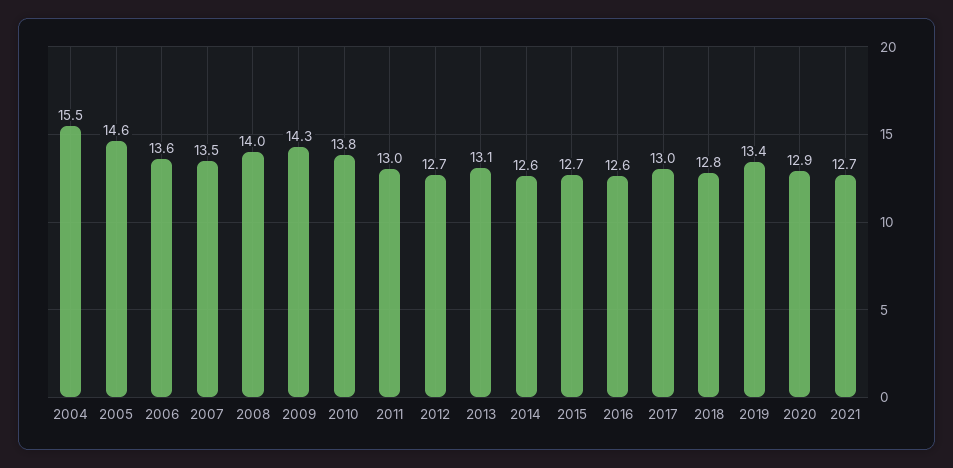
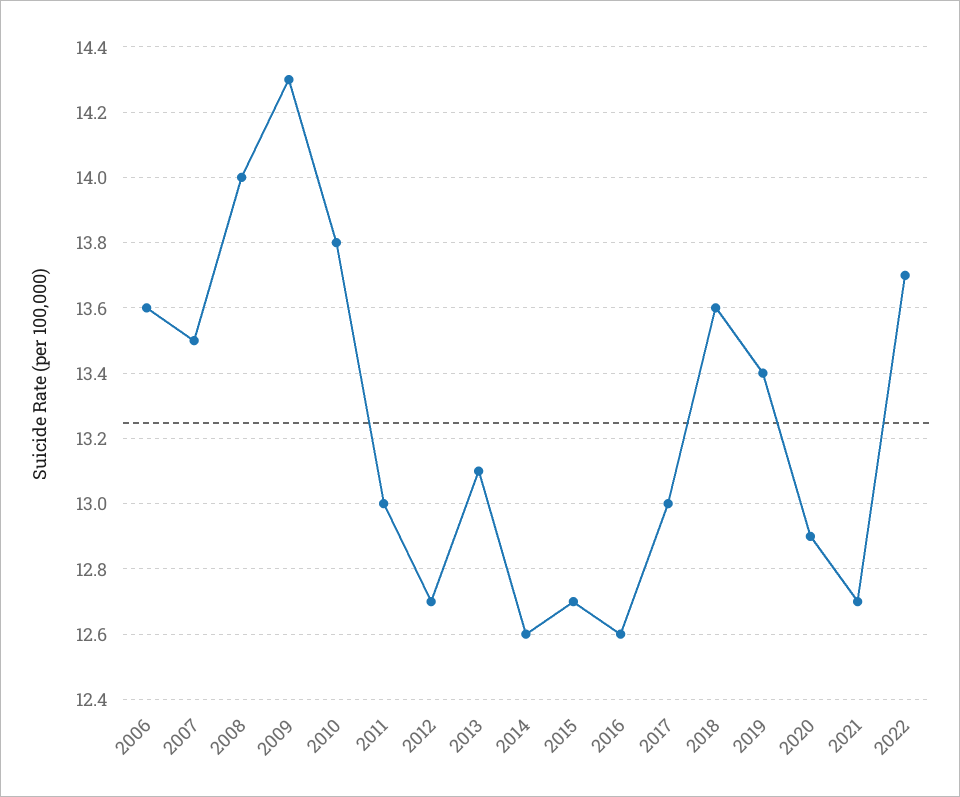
2004: 15.5 -> none
2005: 14.6 -> none
2018: 12.8 -> 13.6
2022: none -> 13.7

